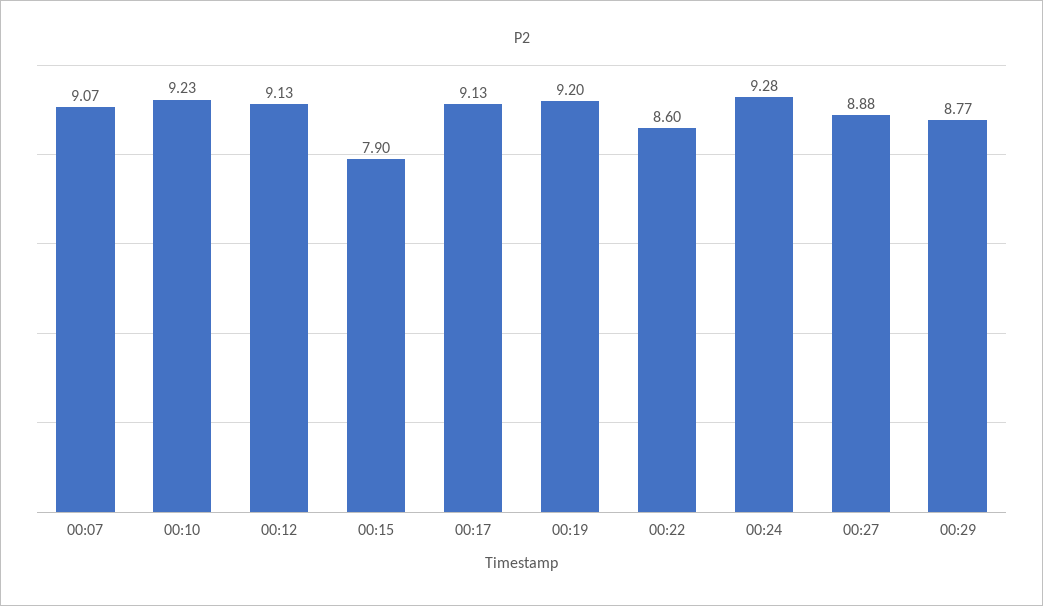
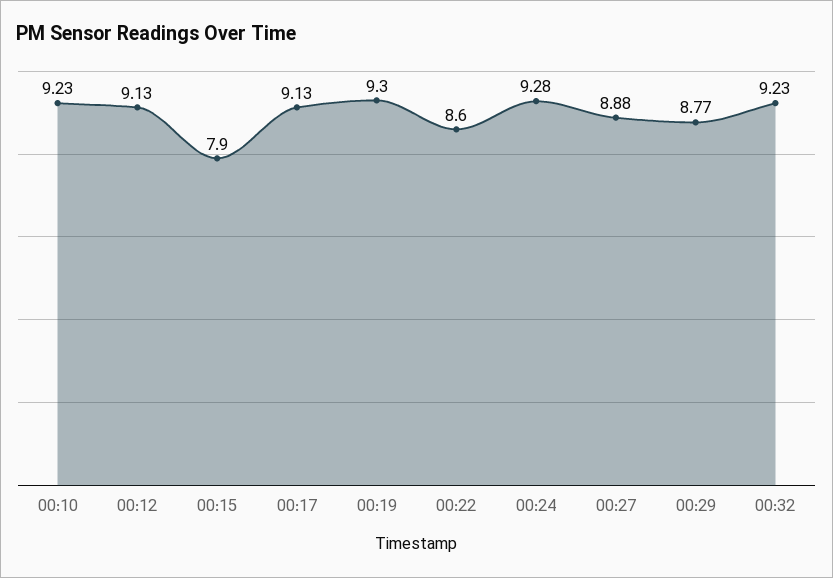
00:07: 9.07 -> none
00:19: 9.2 -> 9.3
00:32: none -> 9.23

